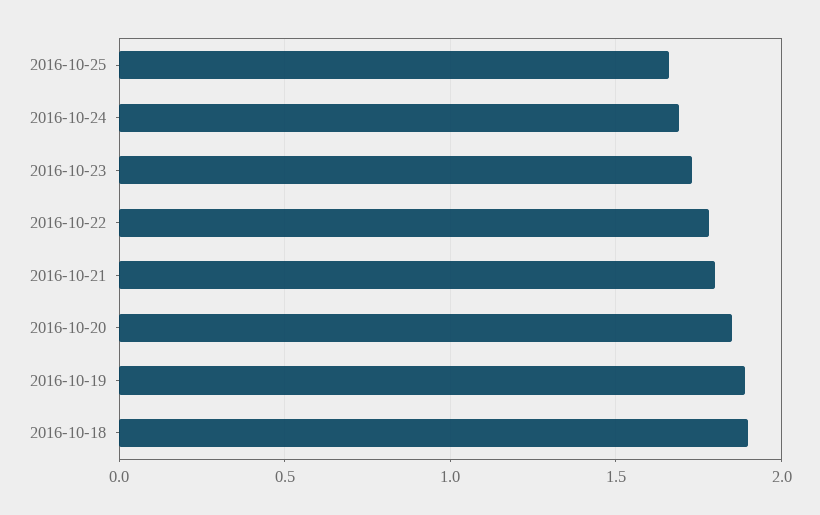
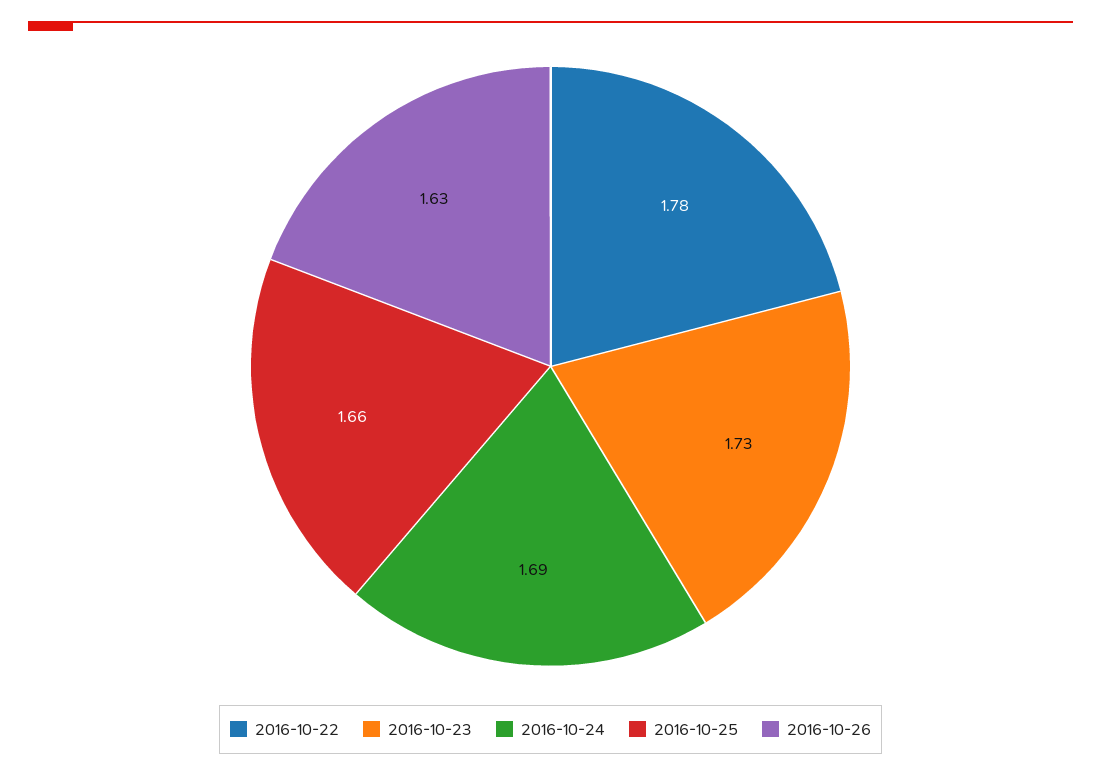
2016-10-21: 1.8 -> none
2016-10-20: 1.85 -> none
2016-10-19: 1.9 -> none
2016-10-18: 1.9 -> none
2016-10-26: none -> 1.63

